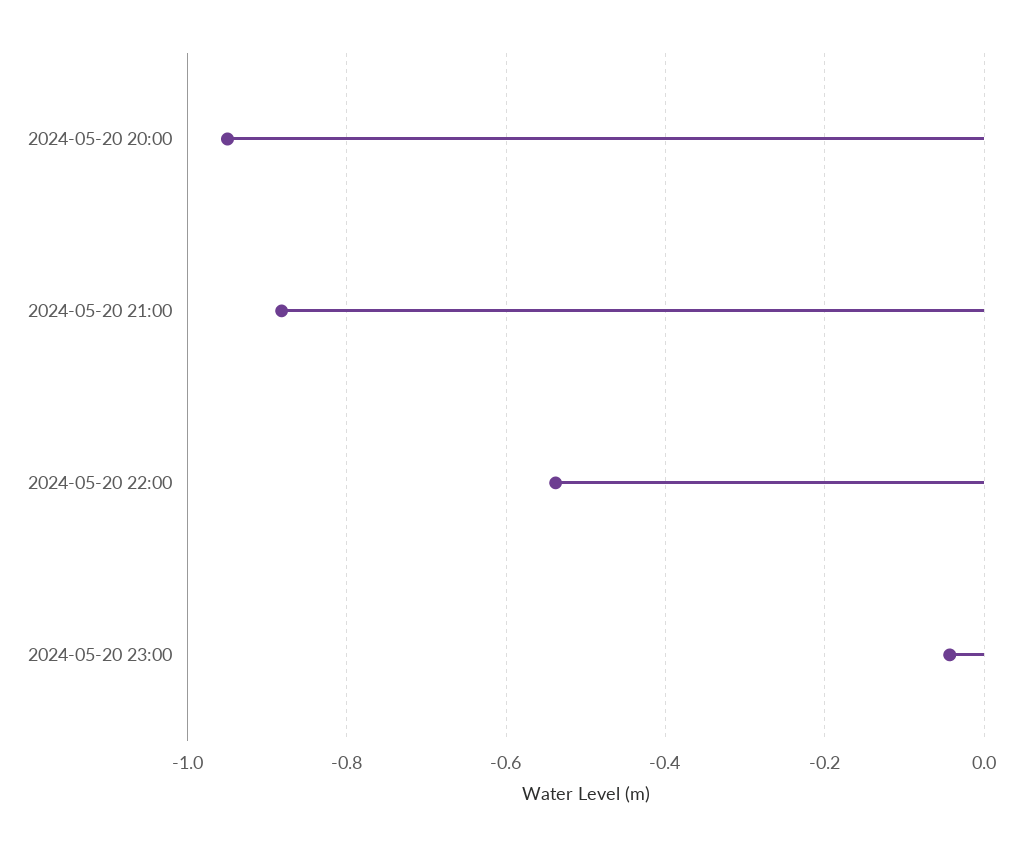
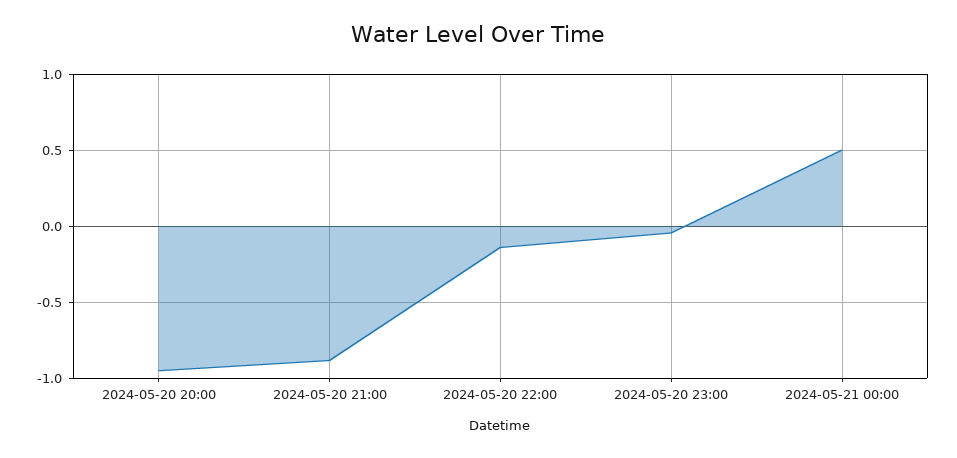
2024-05-20 22:00: -0.54 -> -0.15
2024-05-21 00:00: none -> 0.5

